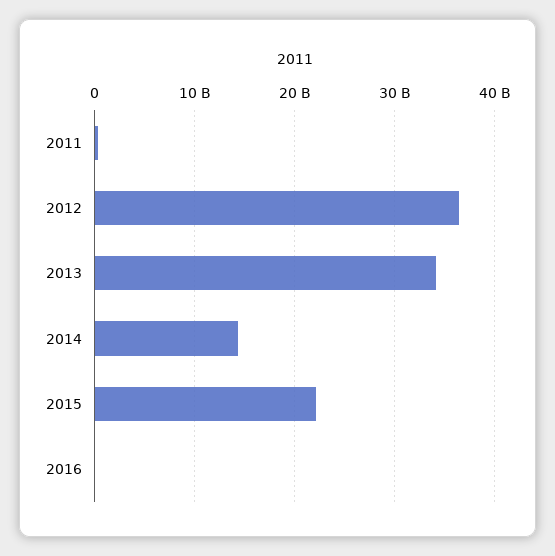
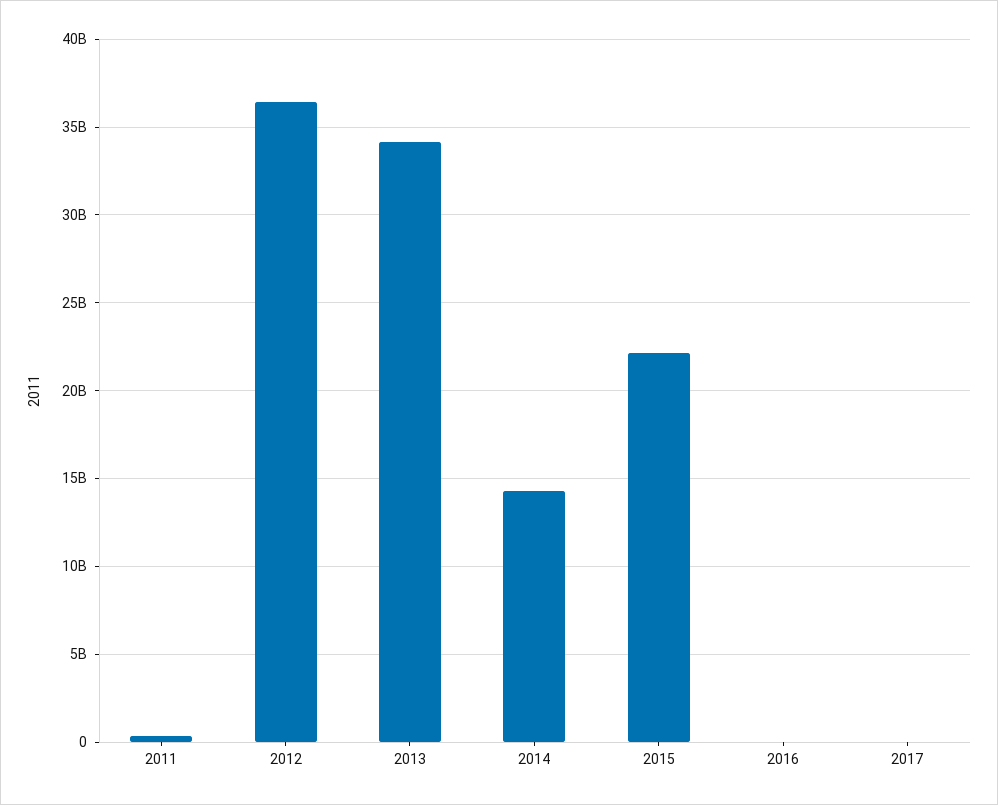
2017: none -> 0

